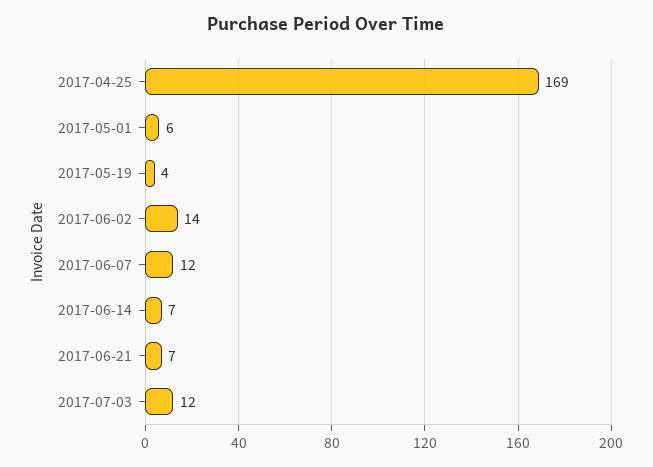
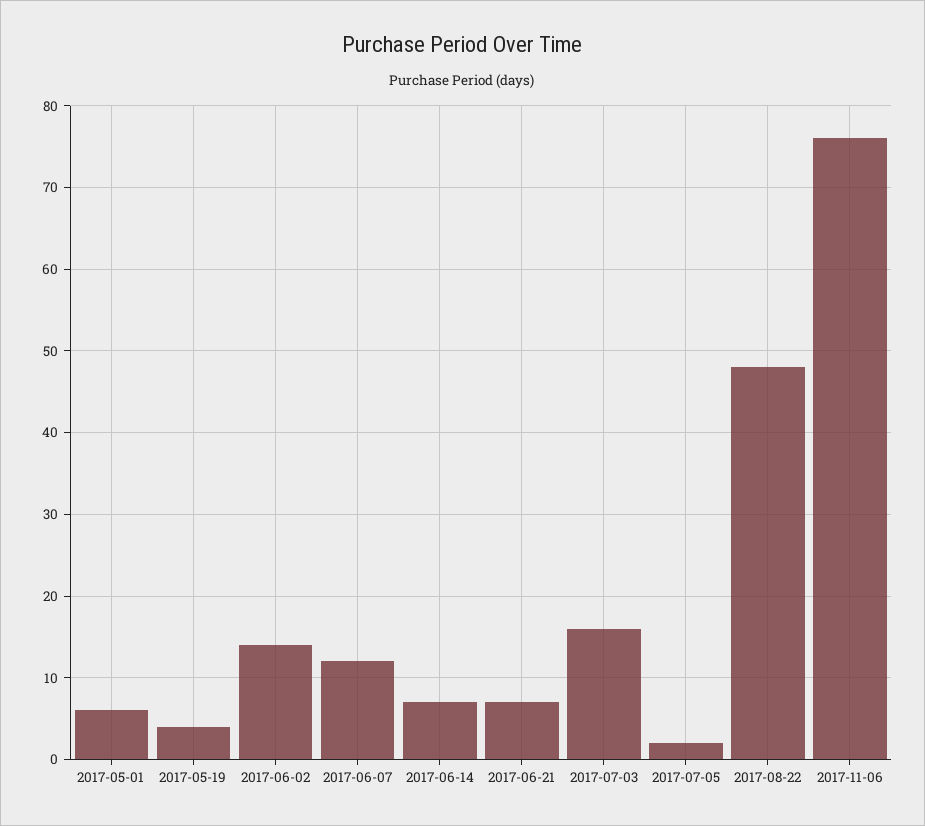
2017-04-25: 169 -> none
2017-07-03: 12 -> 16
2017-07-05: none -> 2
2017-08-22: none -> 48
2017-11-06: none -> 76

